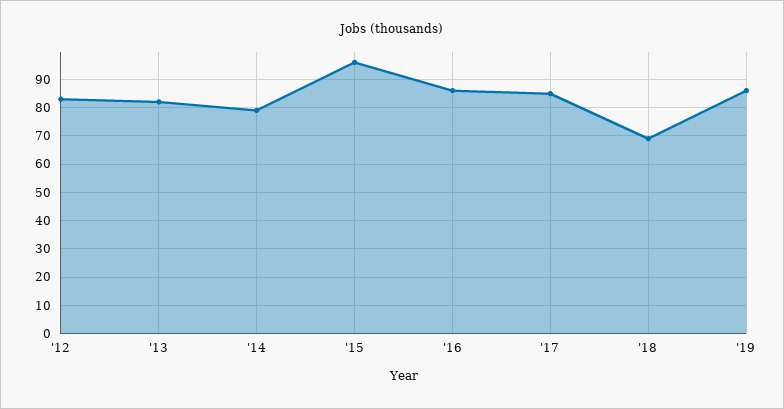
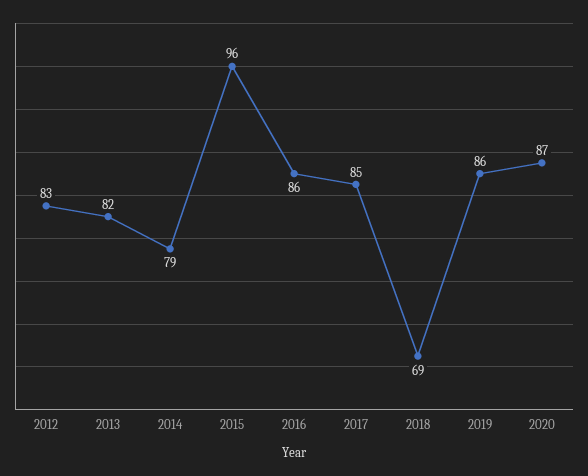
2020: none -> 87

